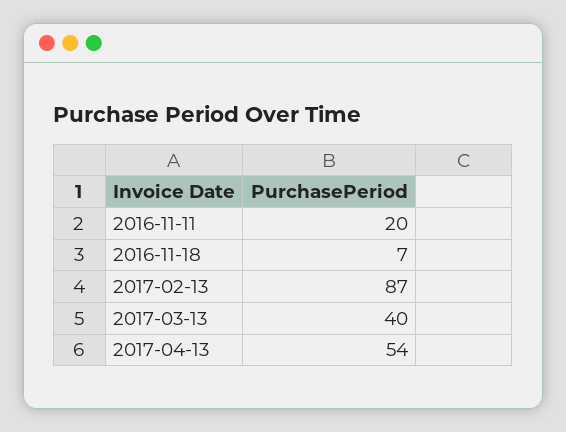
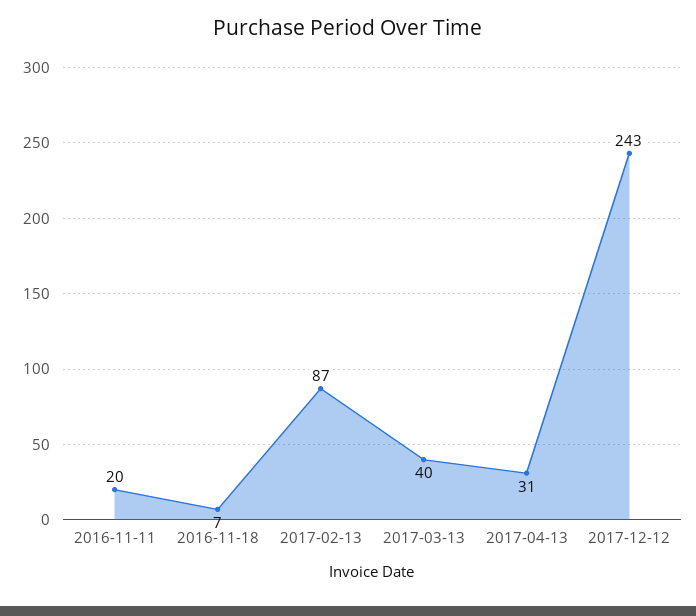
2017-04-13: 54 -> 31
2017-12-12: none -> 243

